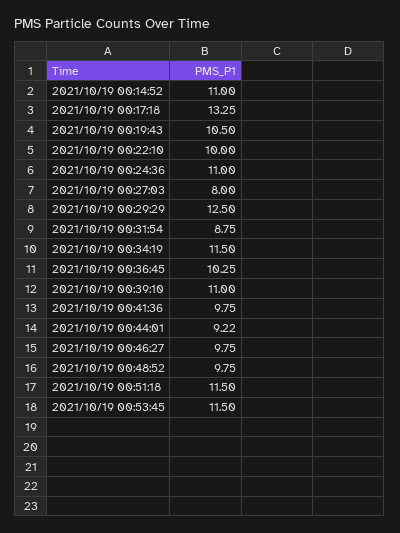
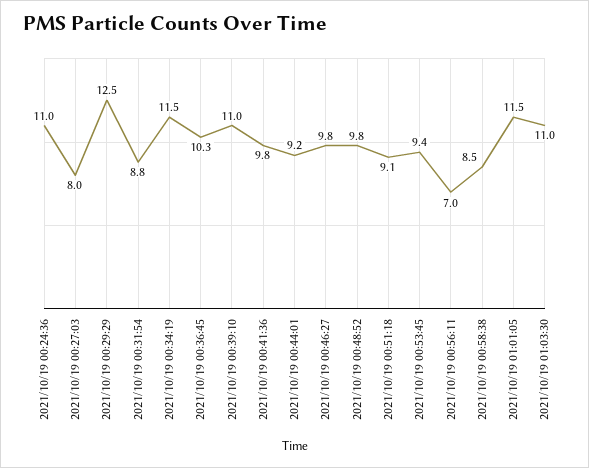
2021/10/19 00:14:52: 11 -> none
2021/10/19 00:17:18: 13.25 -> none
2021/10/19 00:19:43: 10.5 -> none
2021/10/19 00:22:10: 10 -> none
2021/10/19 00:51:18: 11.5 -> 9.1
2021/10/19 00:53:45: 11.5 -> 9.4
2021/10/19 00:56:11: none -> 7
2021/10/19 00:58:38: none -> 8.5
2021/10/19 01:01:05: none -> 11.5
2021/10/19 01:03:30: none -> 11

